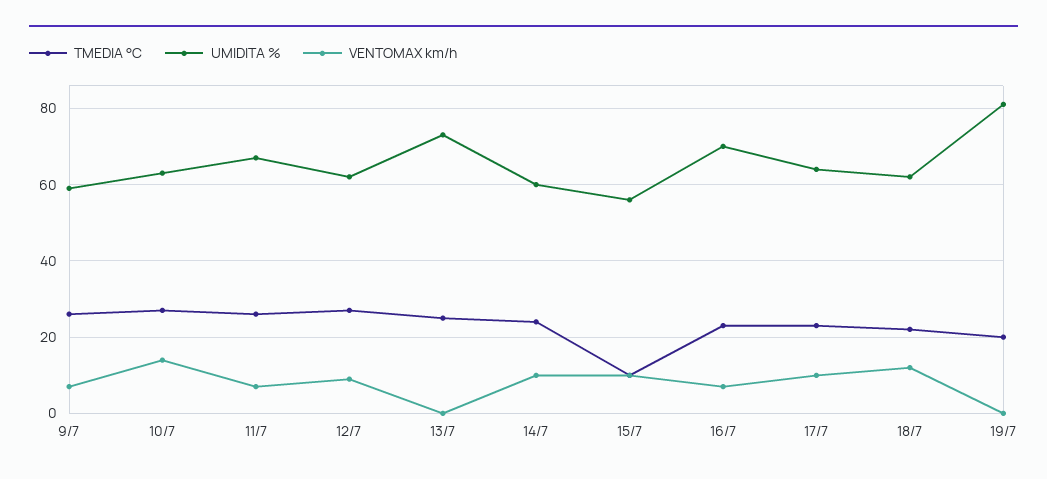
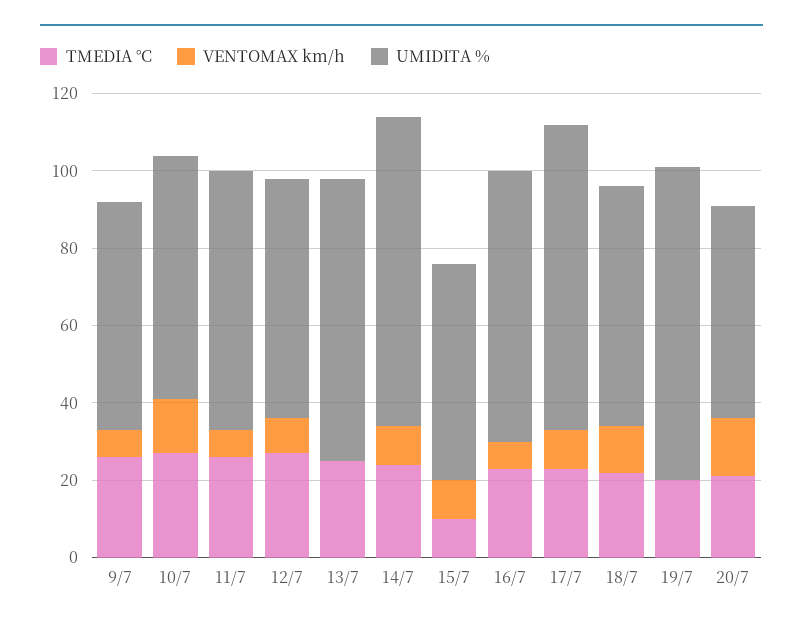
UMIDITA %, 14/7: 60 -> 80
UMIDITA %, 17/7: 65 -> 80
TMEDIA °C, 20/7: none -> 20
VENTOMAX km/h, 20/7: none -> 15
UMIDITA %, 20/7: none -> 55

